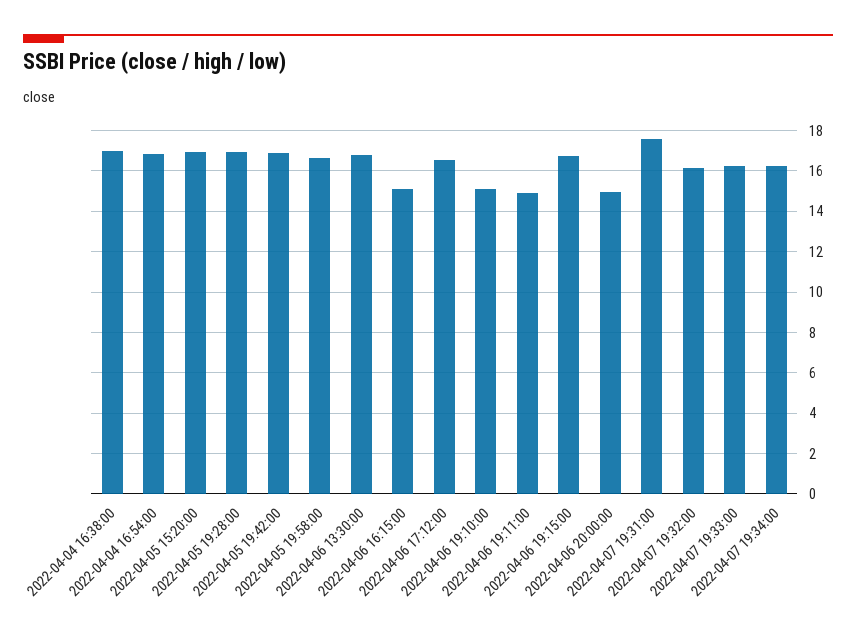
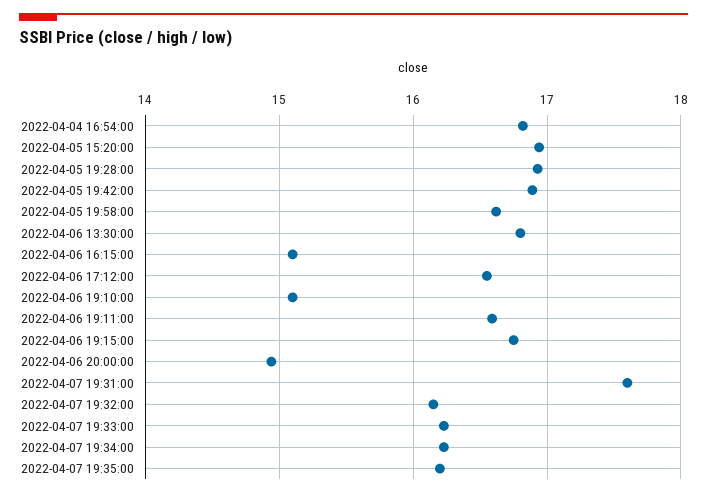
2022-04-04 16:38:00: 17 -> none
2022-04-06 19:11:00: 15 -> 16.6
2022-04-07 19:35:00: none -> 16.2

